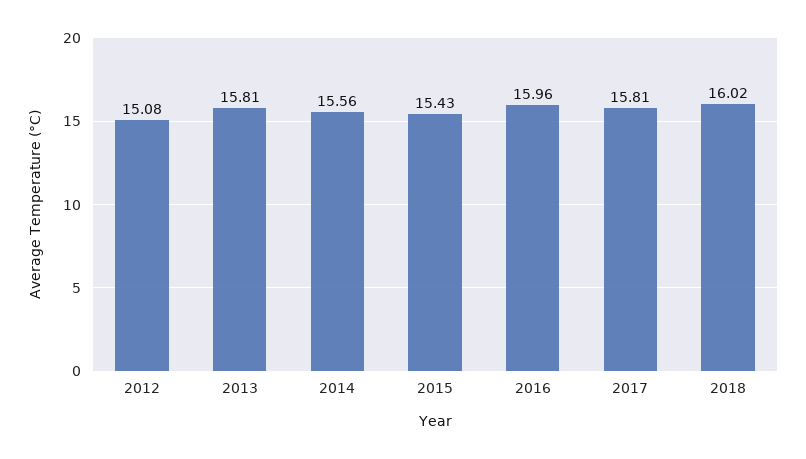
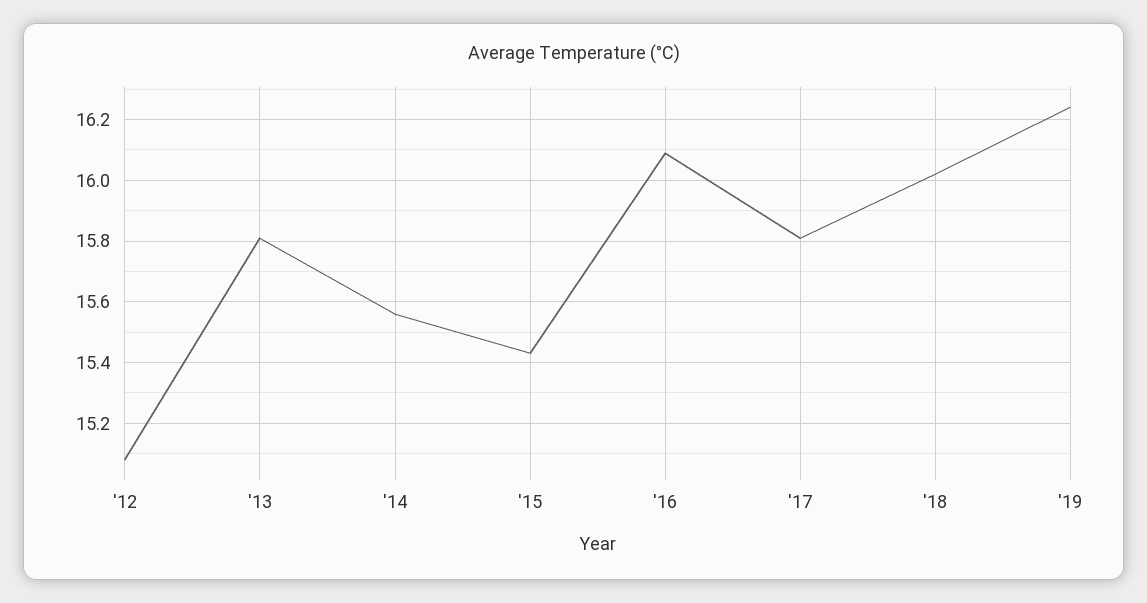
2016: 15.96 -> 16.1
'19: none -> 16.25

